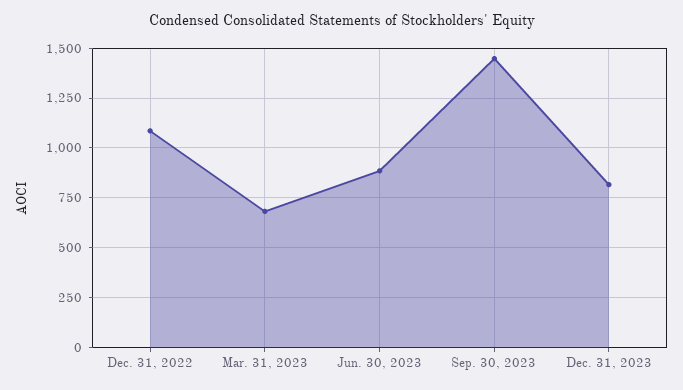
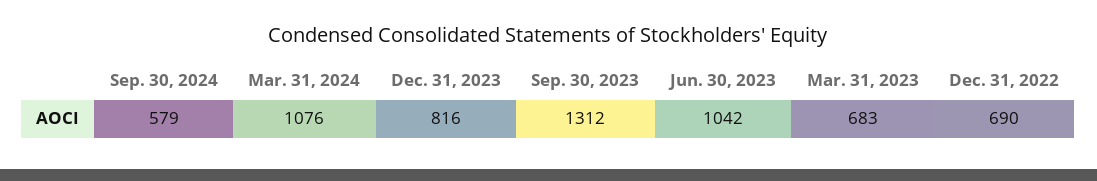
Dec. 31, 2022: 1100 -> 690
Jun. 30, 2023: 900 -> 1042
Sep. 30, 2023: 1450 -> 1312
Sep. 30, 2024: none -> 579
Mar. 31, 2024: none -> 1076

